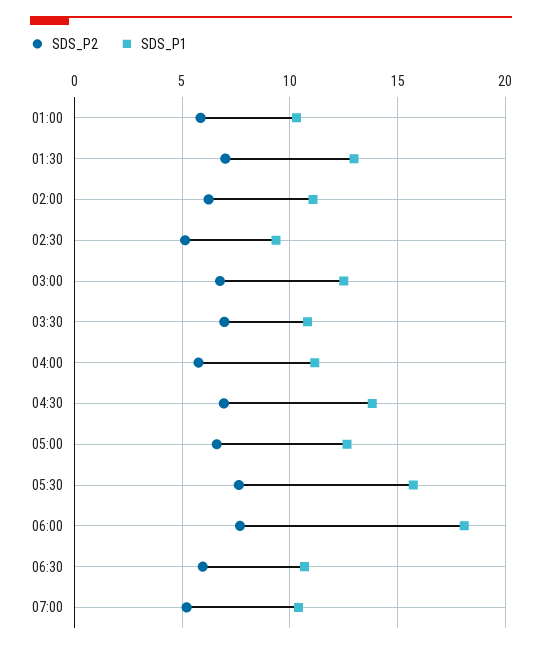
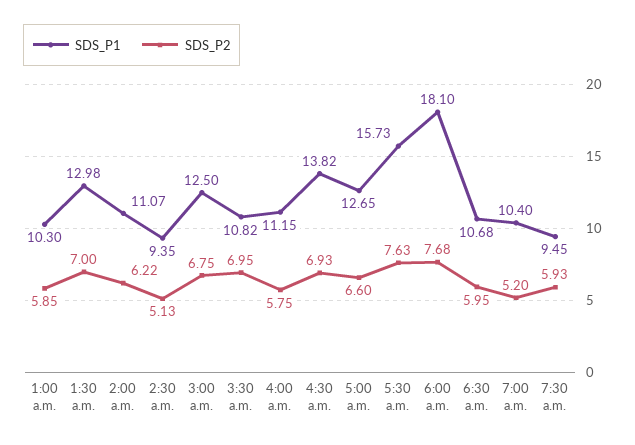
SDS_P1, 7:30 a.m.: none -> 9.45
SDS_P2, 7:30 a.m.: none -> 5.93

